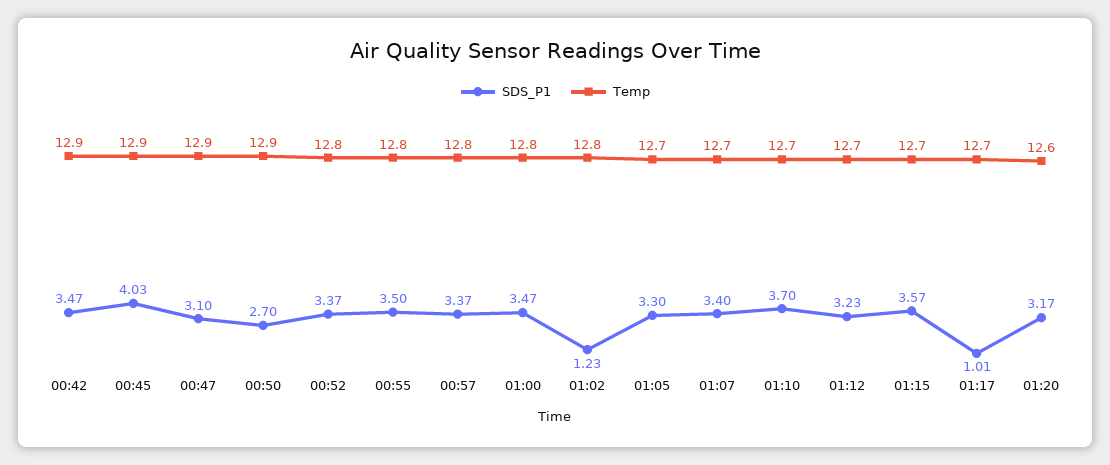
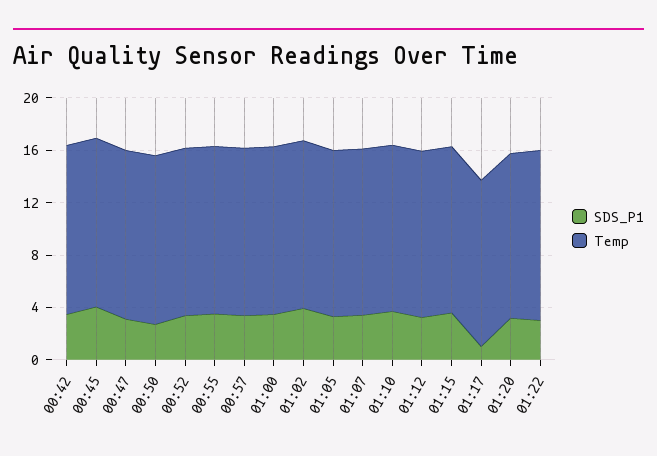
SDS_P1, 01:02: 1.23 -> 4
SDS_P1, 01:22: none -> 3
Temp, 01:22: none -> 13

